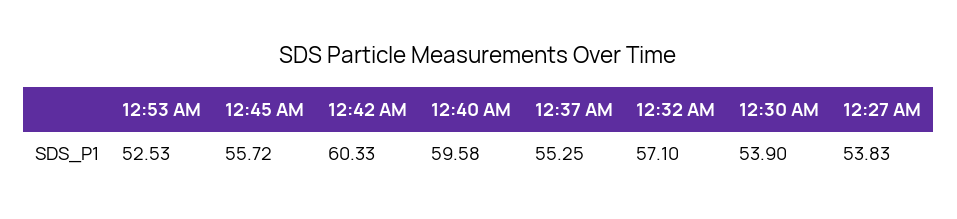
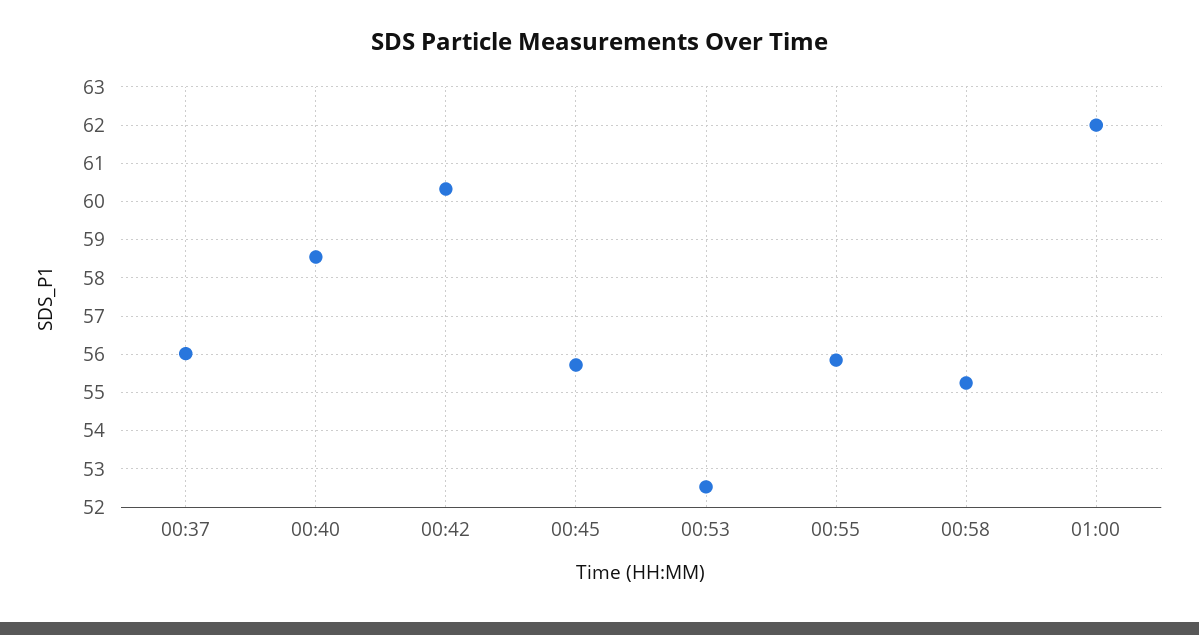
12:40 AM: 59.58 -> 58.6
12:37 AM: 55.25 -> 56
12:32 AM: 57.1 -> none
12:30 AM: 53.9 -> none
12:27 AM: 53.83 -> none
00:55: none -> 55.8
00:58: none -> 55.2
01:00: none -> 62

